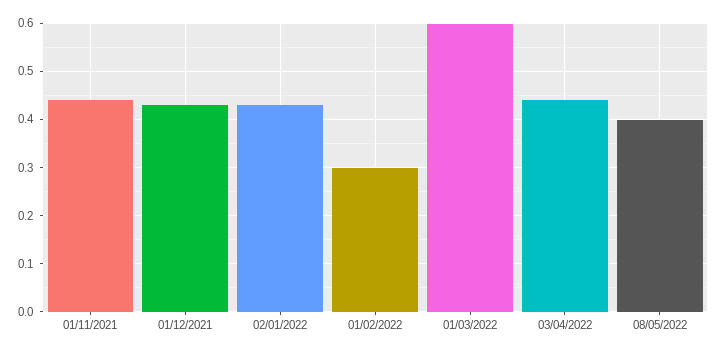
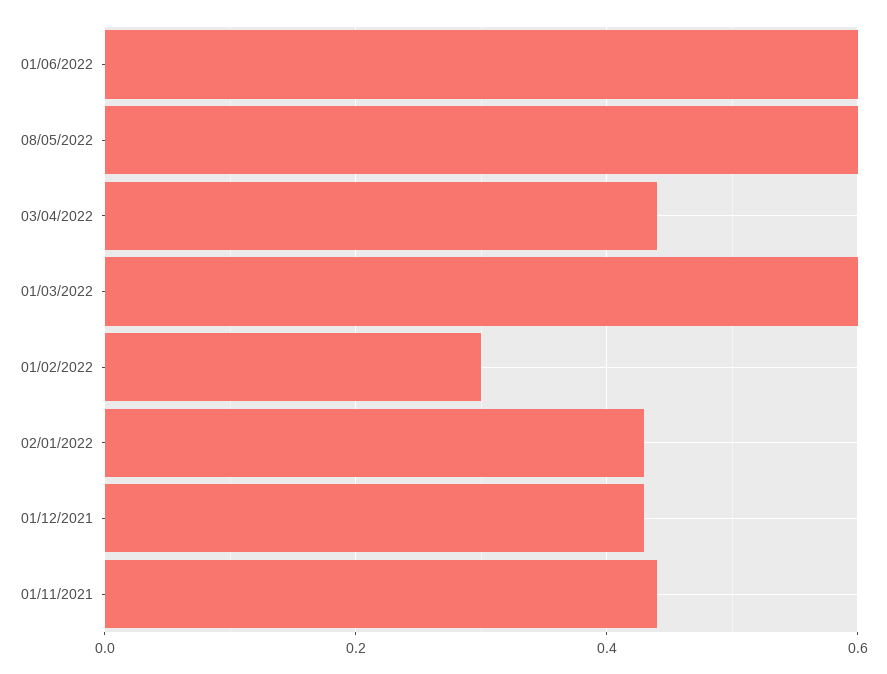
08/05/2022: 0.4 -> 0.6
01/06/2022: none -> 0.6

